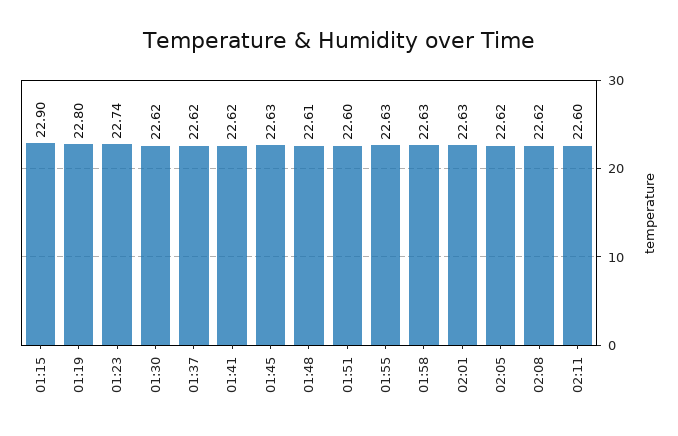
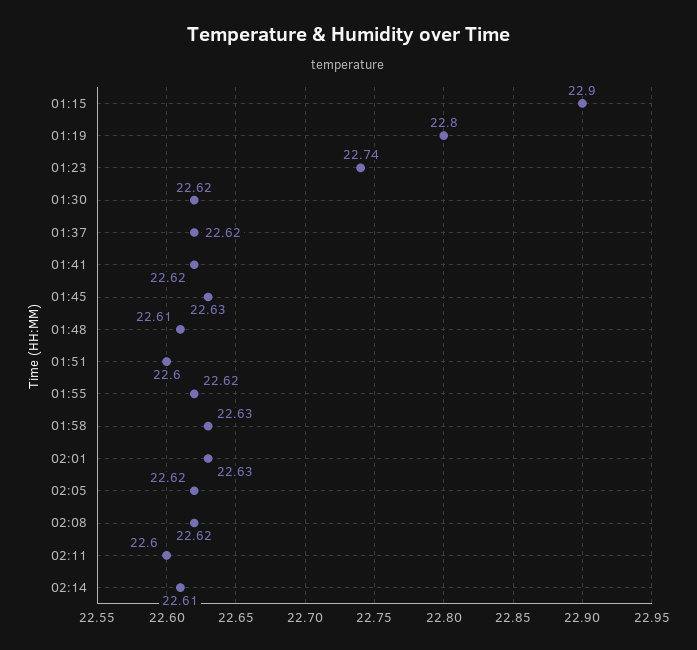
01:55: 22.63 -> 22.62
02:14: none -> 22.61

